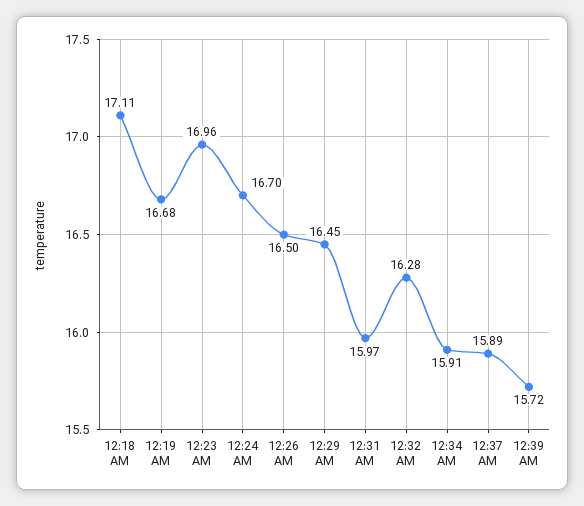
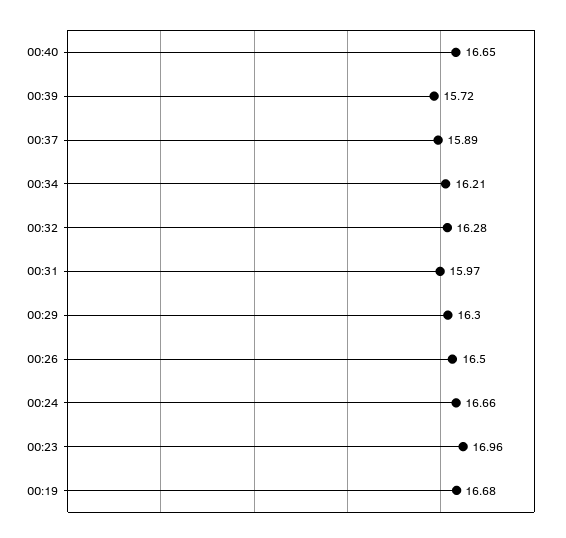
12:18 AM: 17.11 -> none
12:24 AM: 16.7 -> 16.66
12:29 AM: 16.45 -> 16.3
12:34 AM: 15.91 -> 16.21
00:40: none -> 16.65

